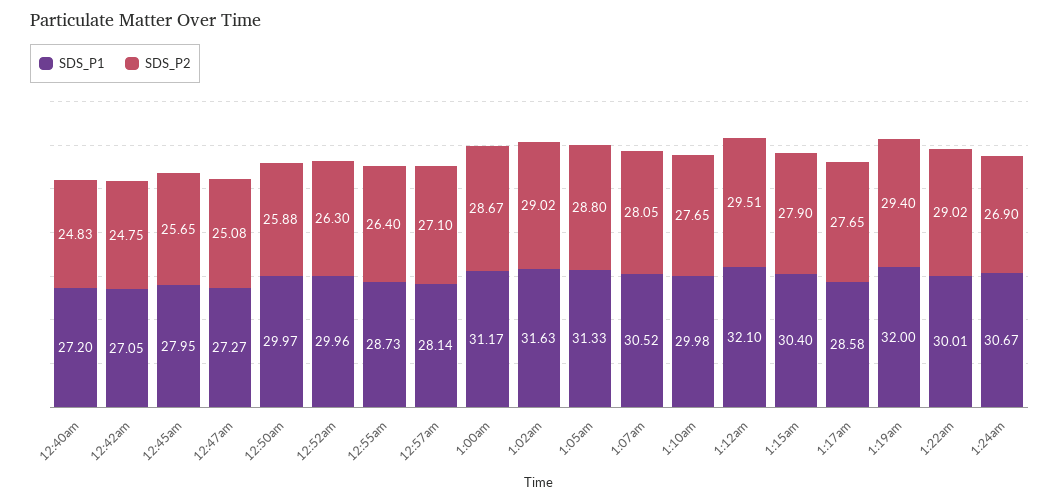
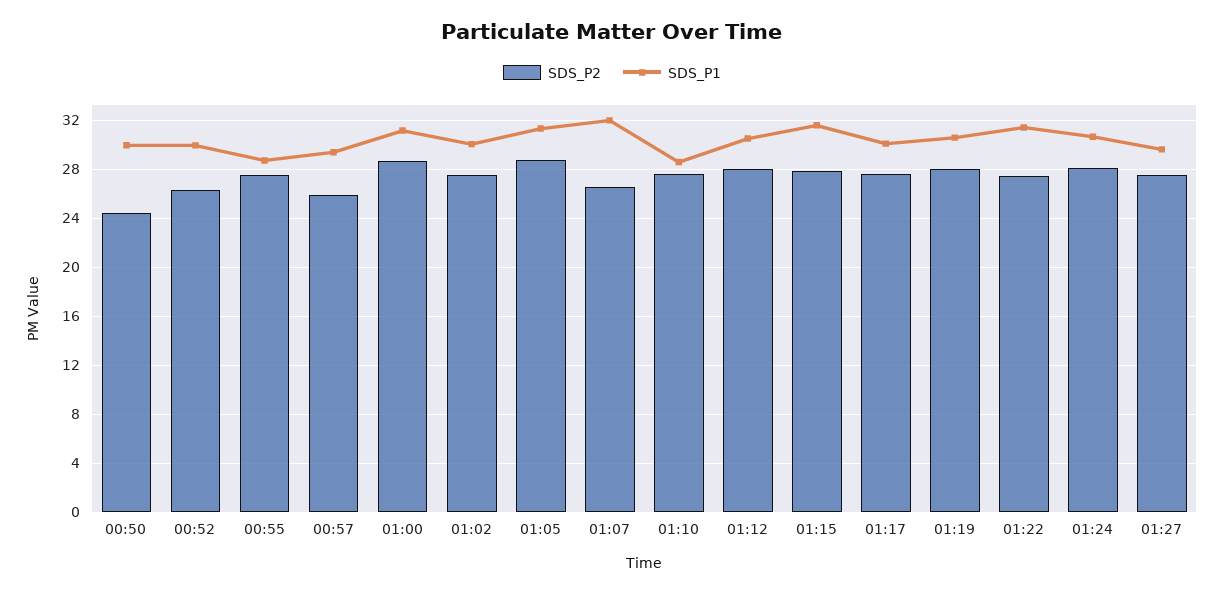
SDS_P1, 12:40am: 27.2 -> none
SDS_P2, 12:40am: 24.83 -> none
SDS_P1, 12:42am: 27.05 -> none
SDS_P2, 12:42am: 24.75 -> none
SDS_P1, 12:45am: 27.95 -> none
SDS_P2, 12:45am: 25.65 -> none
SDS_P1, 12:47am: 27.27 -> none
SDS_P2, 12:47am: 25.08 -> none
SDS_P2, 12:50am: 25.88 -> 24.5
SDS_P2, 12:55am: 26.4 -> 27.5
SDS_P1, 12:57am: 28.14 -> 29.5
SDS_P2, 12:57am: 27.1 -> 26
SDS_P1, 1:02am: 31.63 -> 30
SDS_P2, 1:02am: 29.02 -> 27.5
SDS_P1, 1:07am: 30.52 -> 32
SDS_P2, 1:07am: 28.05 -> 26.5
SDS_P1, 1:10am: 29.98 -> 28.5
SDS_P1, 1:12am: 32.1 -> 30.5
SDS_P2, 1:12am: 29.51 -> 28
SDS_P1, 1:15am: 30.4 -> 31.5
SDS_P1, 1:17am: 28.58 -> 30
SDS_P1, 1:19am: 32 -> 30.5
SDS_P2, 1:19am: 29.4 -> 28
SDS_P1, 1:22am: 30.01 -> 31.5
SDS_P2, 1:22am: 29.02 -> 27.5
SDS_P2, 1:24am: 26.9 -> 28
SDS_P2, 01:27: none -> 27.5
SDS_P1, 01:27: none -> 29.5

